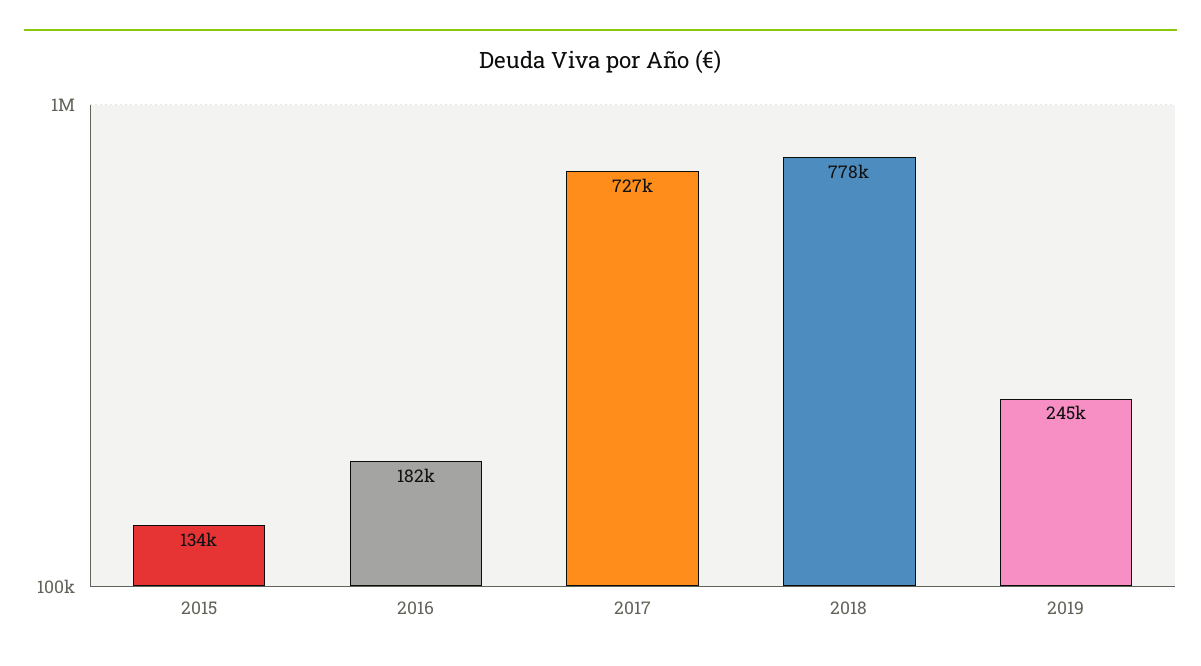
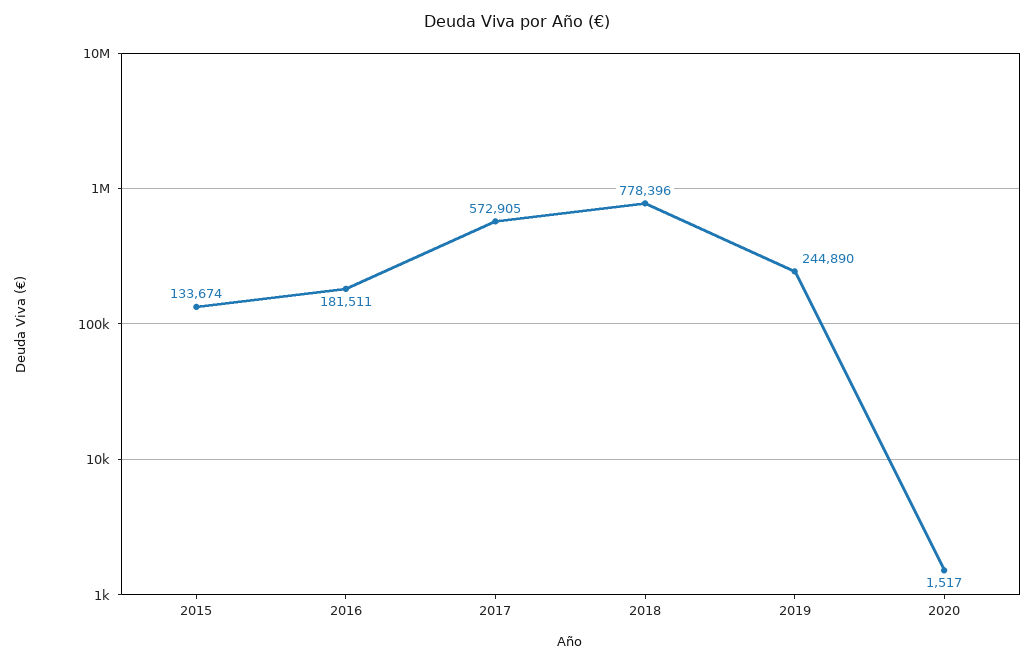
2017: 727000 -> 572905
2020: none -> 1517

